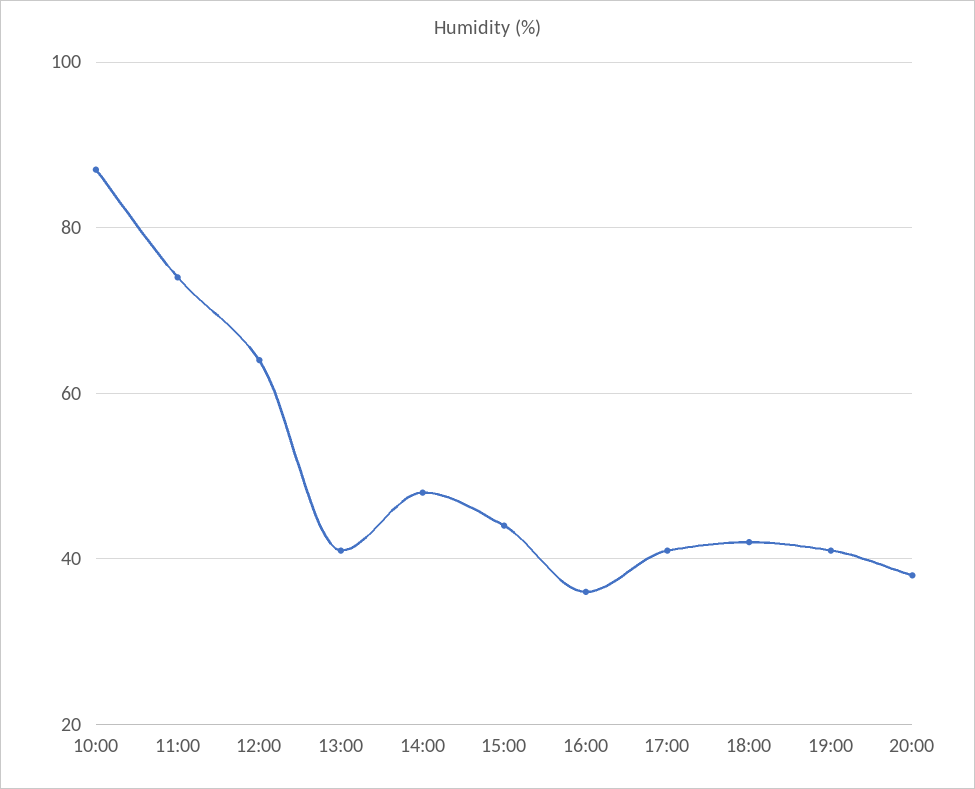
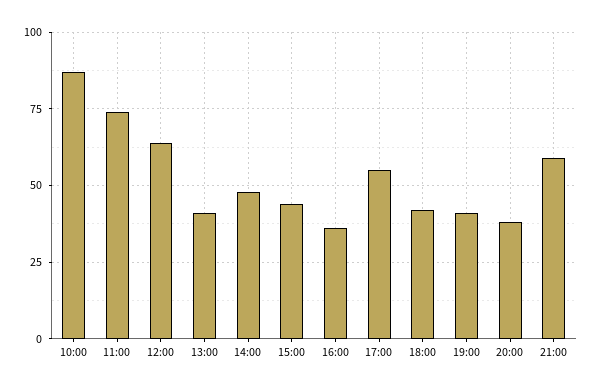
17:00: 40 -> 55
21:00: none -> 60

